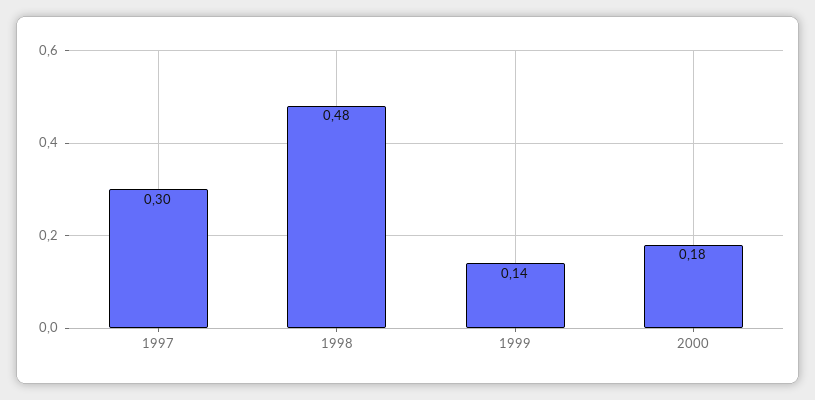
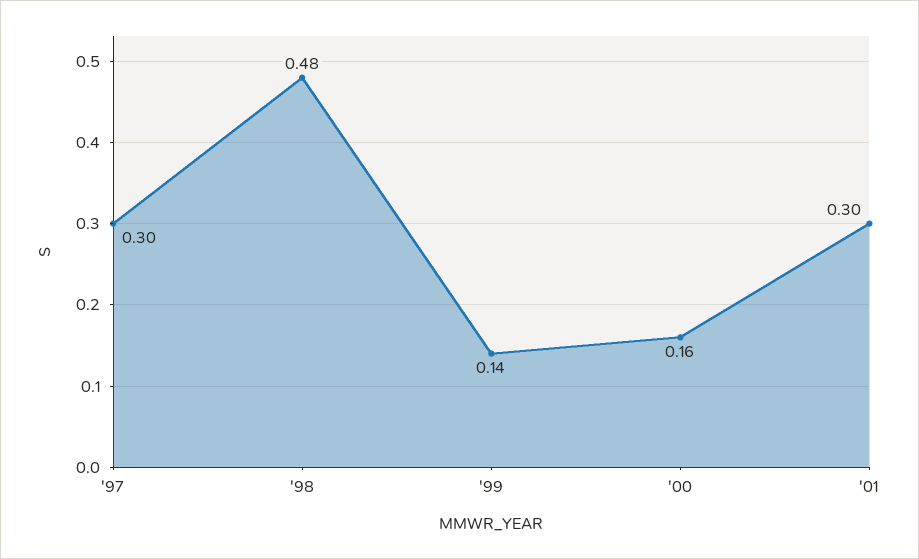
2000: 0.18 -> 0.16
'01: none -> 0.3

